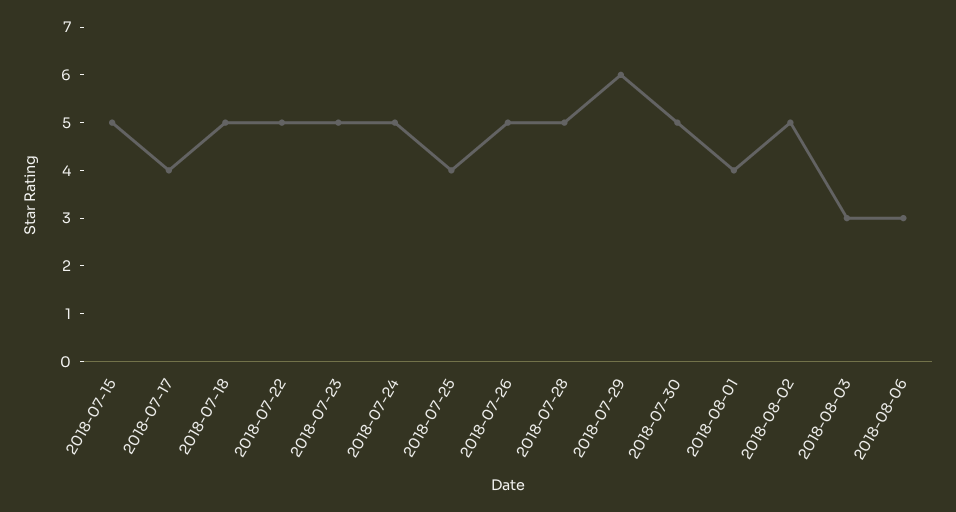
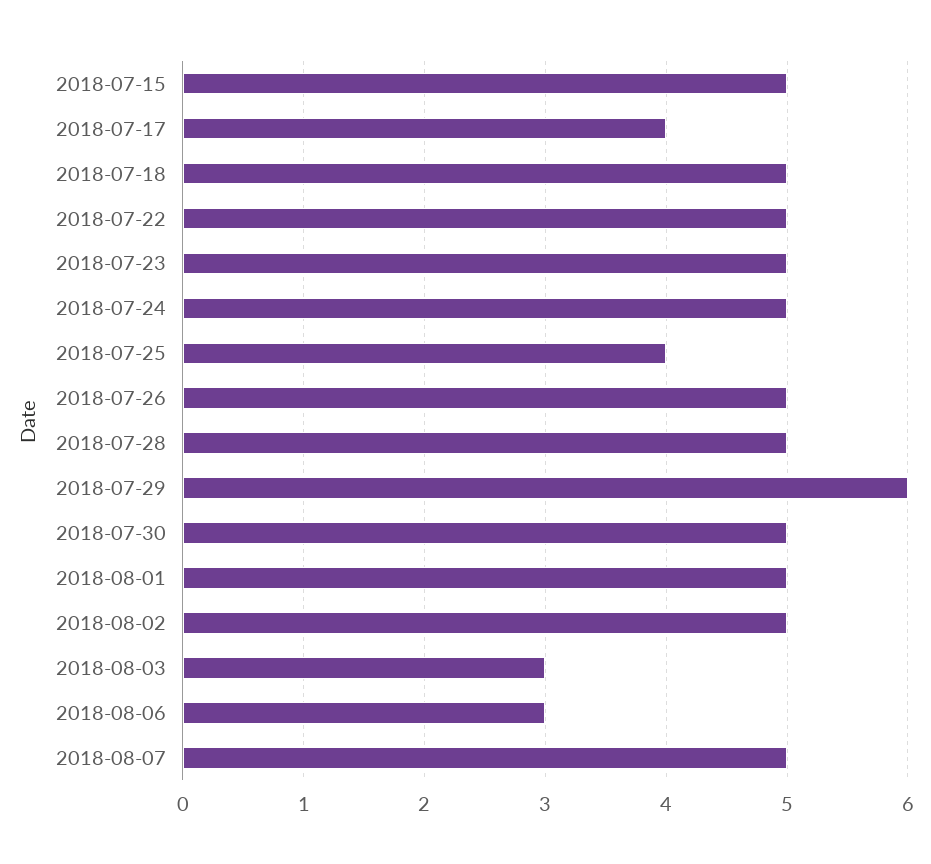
2018-08-01: 4 -> 5
2018-08-07: none -> 5

